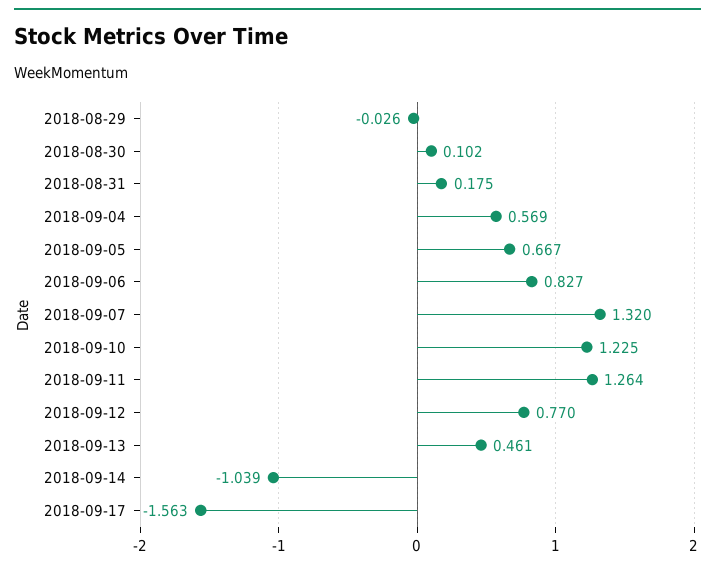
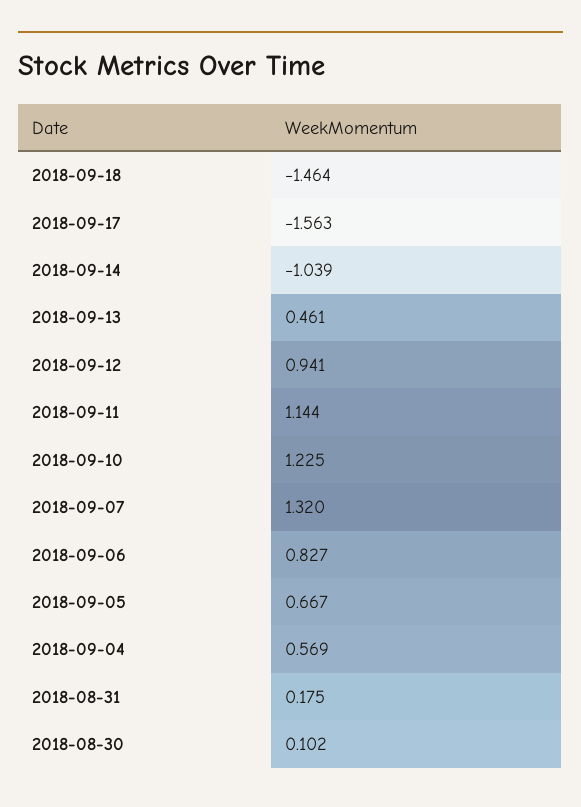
2018-08-29: -0.026 -> none
2018-09-11: 1.264 -> 1.144
2018-09-12: 0.77 -> 0.941
2018-09-18: none -> -1.464

